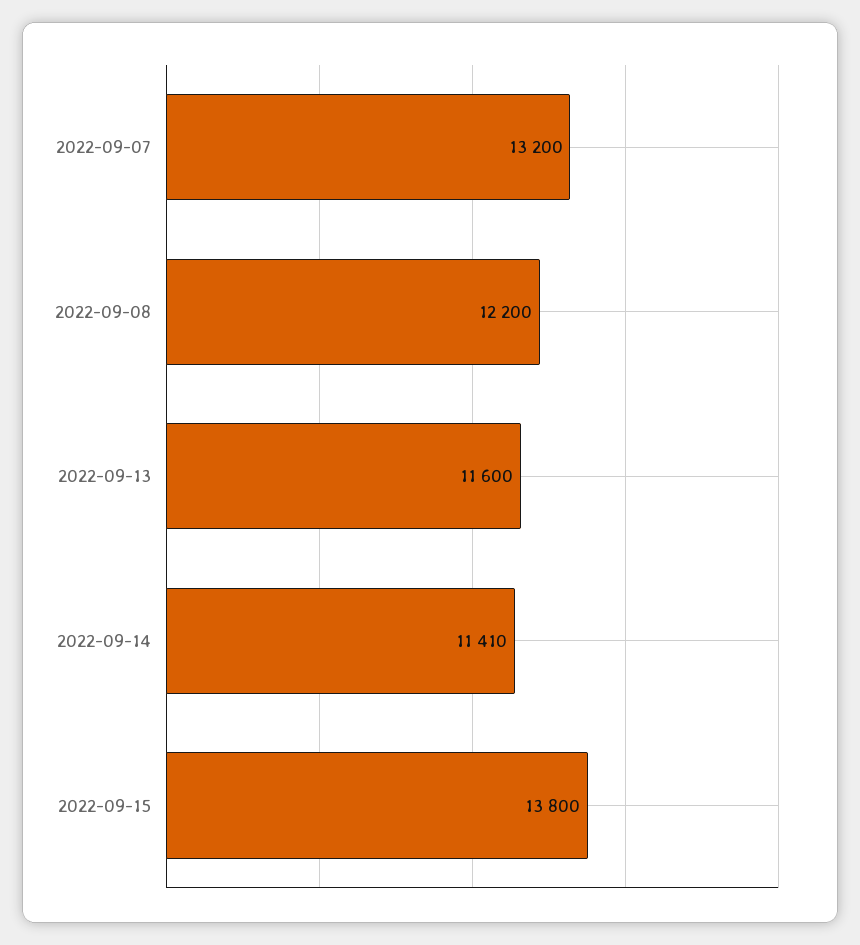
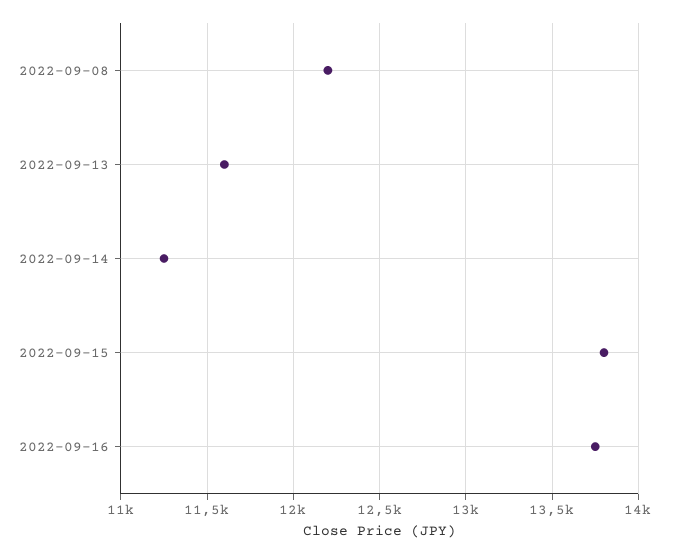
2022-09-07: 13200 -> none
2022-09-14: 11410 -> 11250
2022-09-16: none -> 13750

